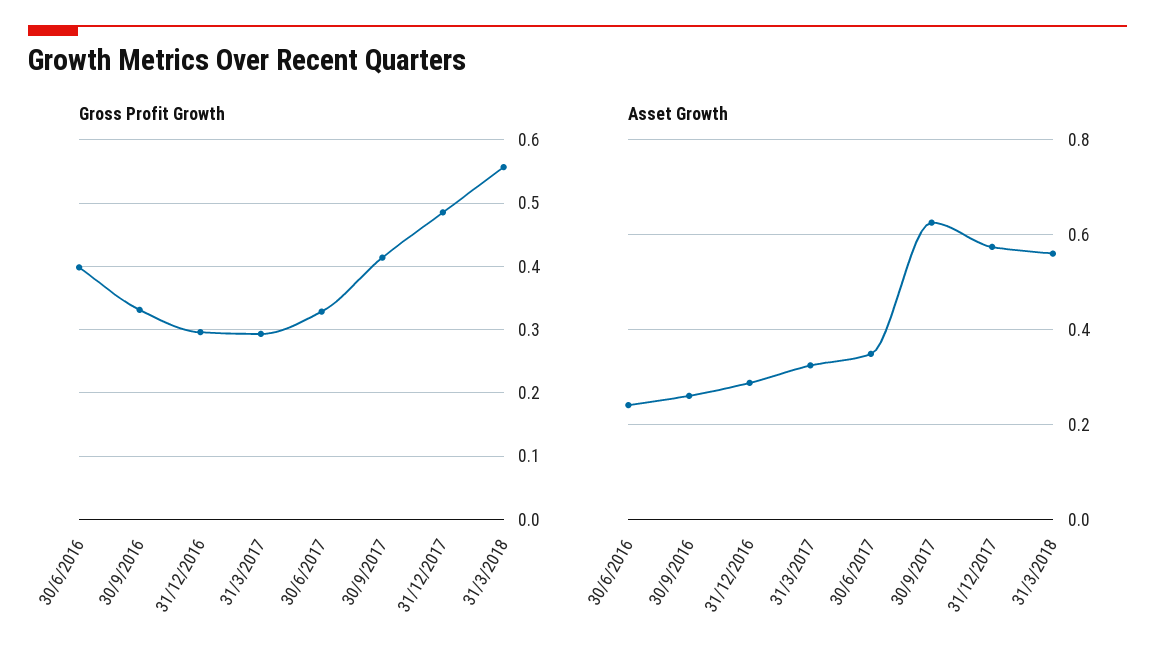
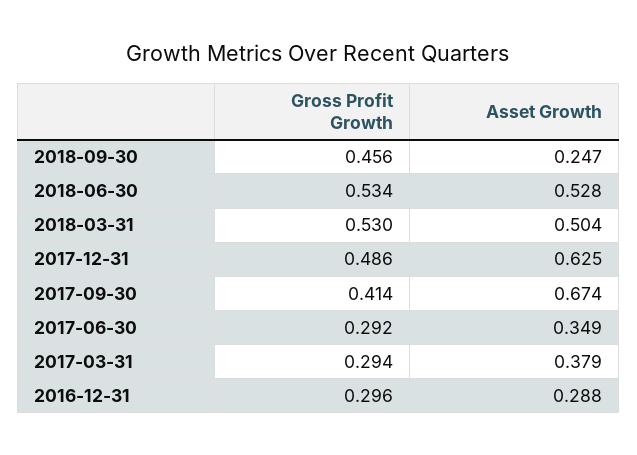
Gross Profit Growth, 30/6/2016: 0.4 -> none
Gross Profit Growth, 30/9/2016: 0.33 -> none
Gross Profit Growth, 30/6/2017: 0.33 -> 0.292
Gross Profit Growth, 31/3/2018: 0.56 -> 0.53
Asset Growth, 30/6/2016: 0.24 -> none
Asset Growth, 30/9/2016: 0.26 -> none
Asset Growth, 31/3/2017: 0.32 -> 0.379
Asset Growth, 30/9/2017: 0.62 -> 0.674
Asset Growth, 31/12/2017: 0.58 -> 0.625
Asset Growth, 31/3/2018: 0.56 -> 0.504
Gross Profit Growth, 2018-09-30: none -> 0.456
Asset Growth, 2018-09-30: none -> 0.247
Gross Profit Growth, 2018-06-30: none -> 0.534
Asset Growth, 2018-06-30: none -> 0.528

